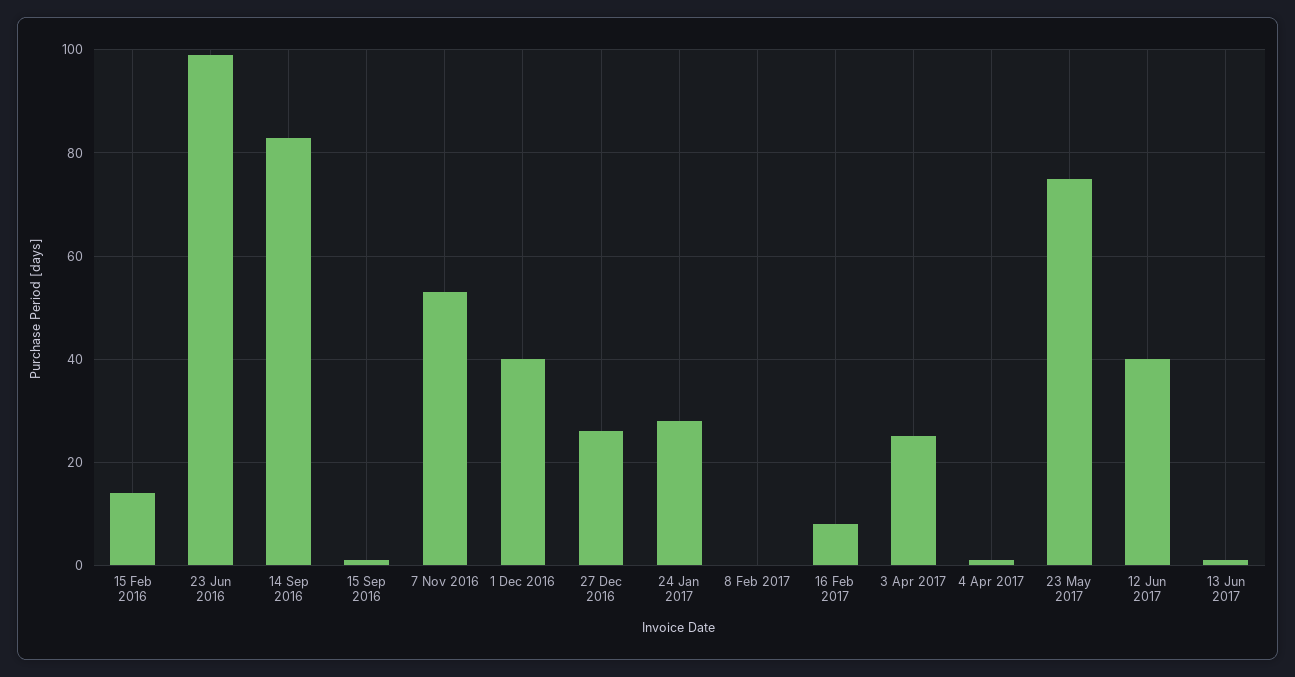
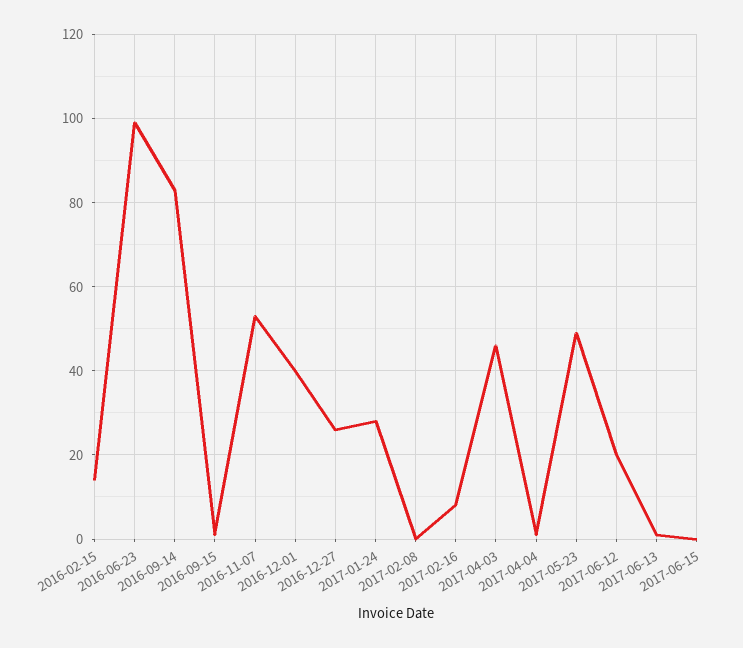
3 Apr 2017: 25 -> 45
23 May 2017: 75 -> 50
12 Jun 2017: 40 -> 20
2017-06-15: none -> 0

